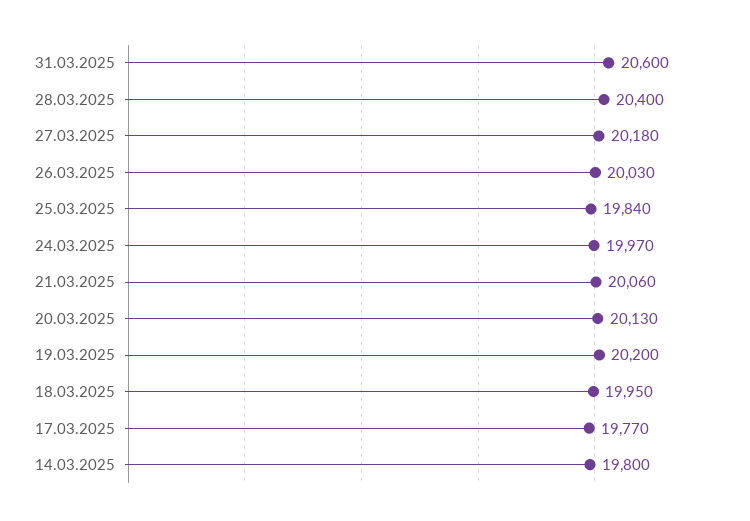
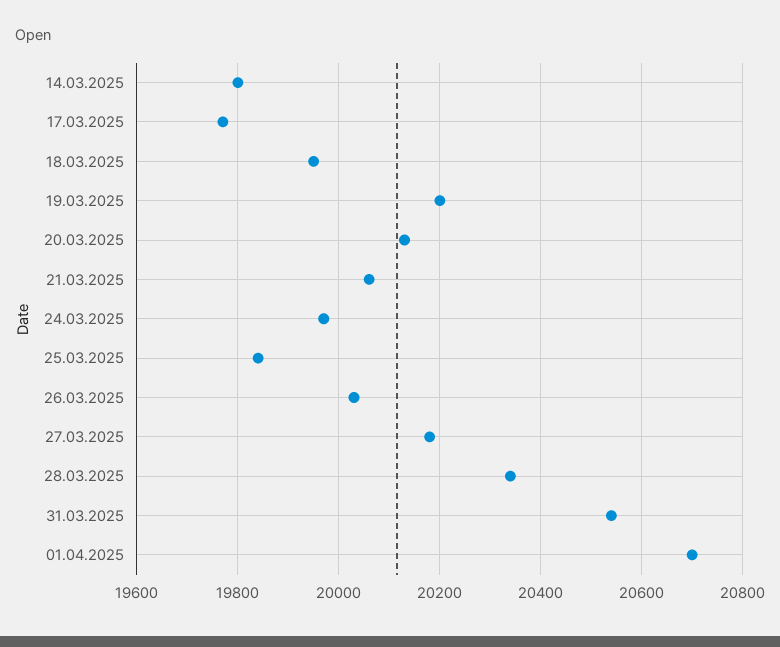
31.03.2025: 20600 -> 20540
28.03.2025: 20400 -> 20340
01.04.2025: none -> 20700

